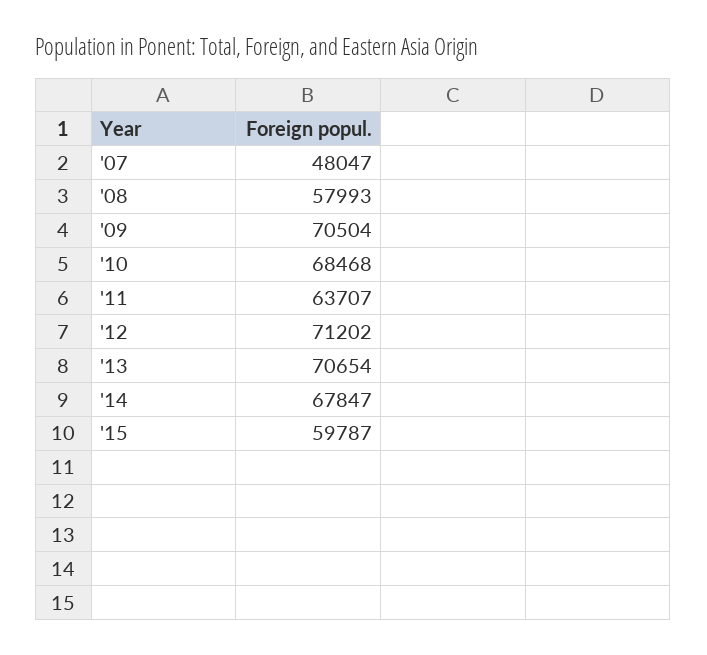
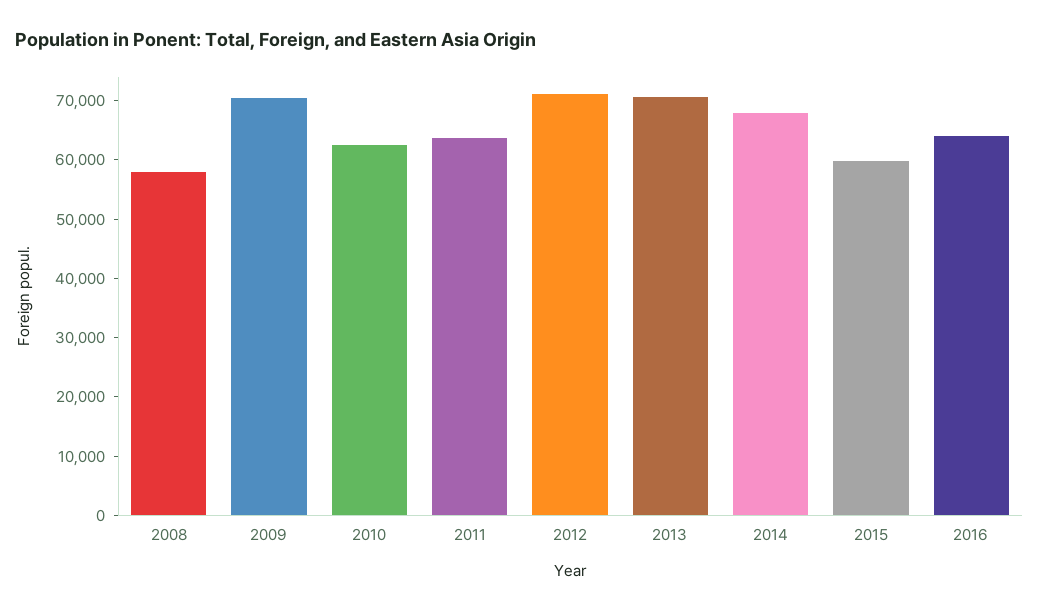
'07: 48047 -> none
'10: 68468 -> 62000
2016: none -> 64000

